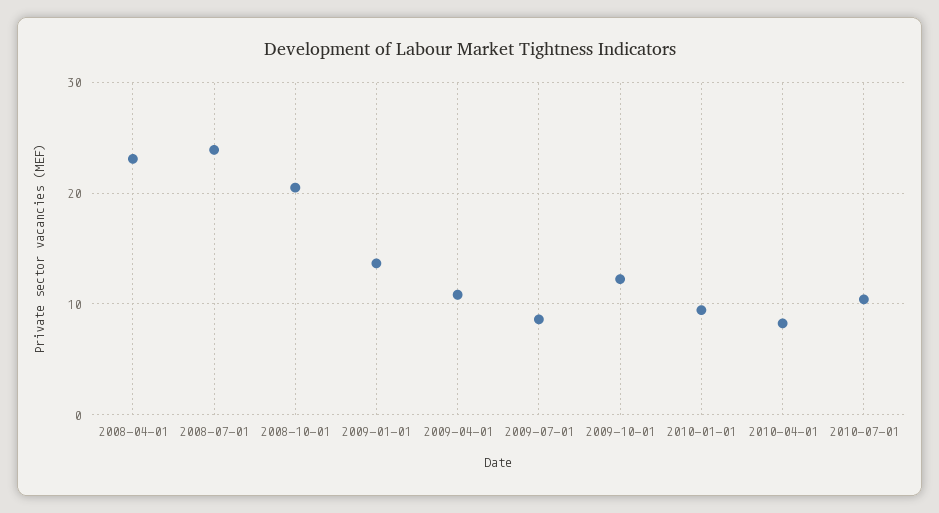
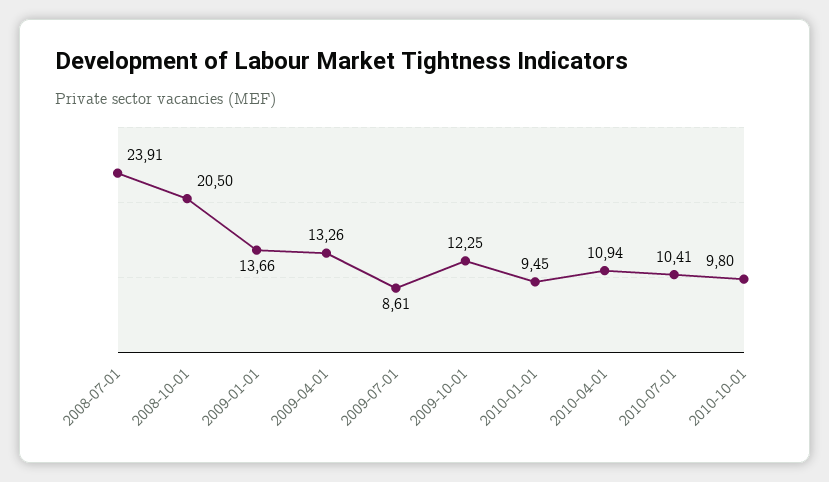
2008-04-01: 23 -> none
2009-04-01: 11 -> 13.26
2010-04-01: 8 -> 10.94
2010-10-01: none -> 9.8

